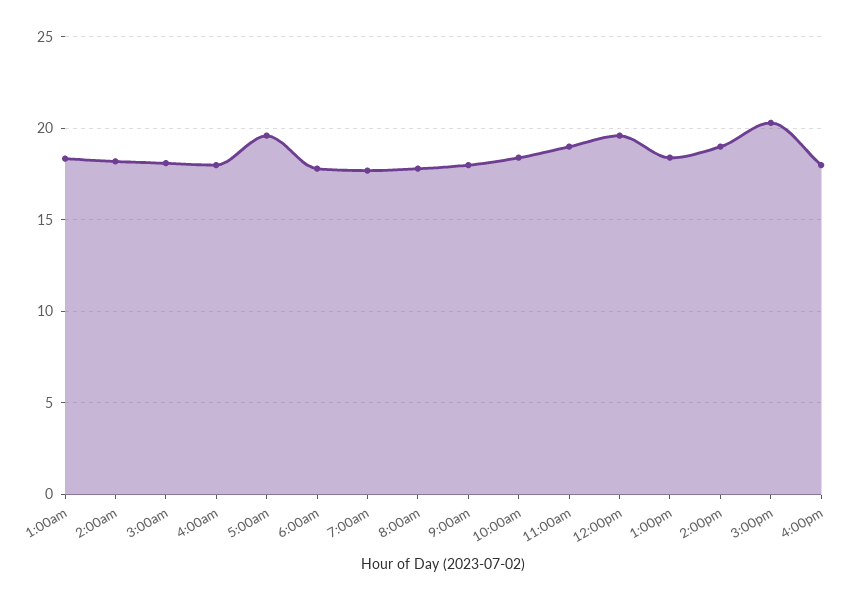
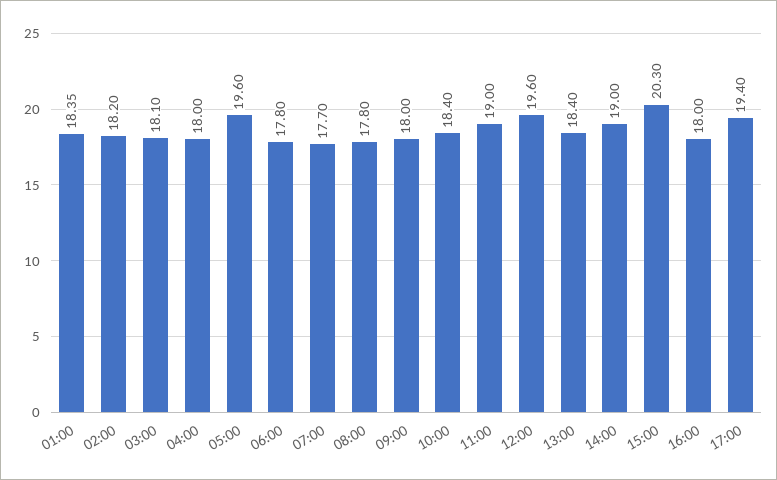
17:00: none -> 19.4

